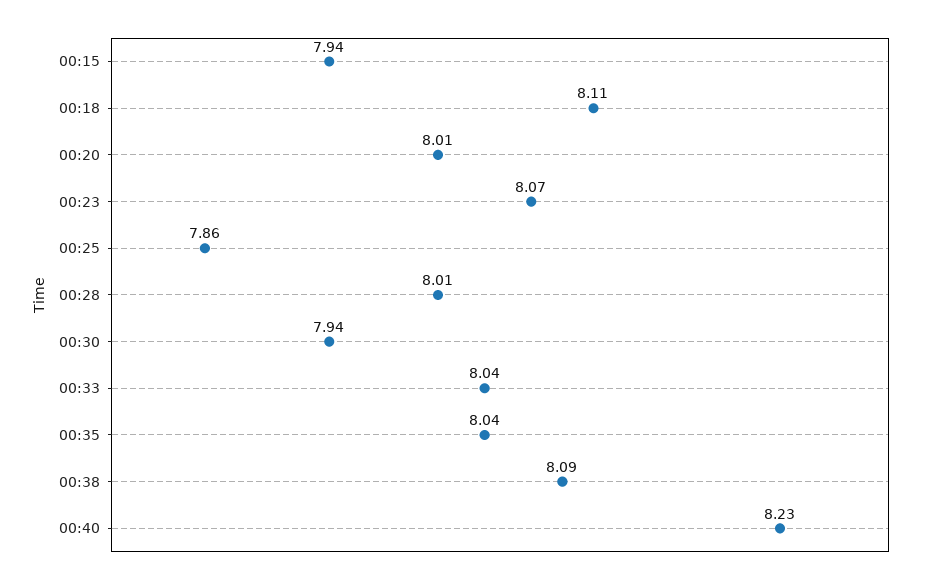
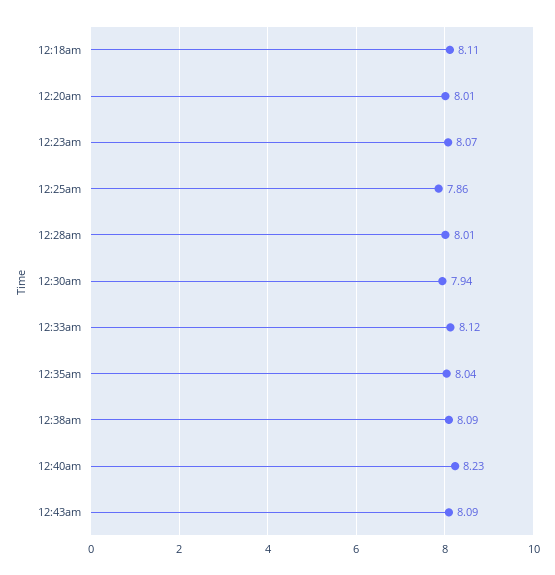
00:15: 7.94 -> none
00:33: 8.04 -> 8.12
12:43am: none -> 8.09

